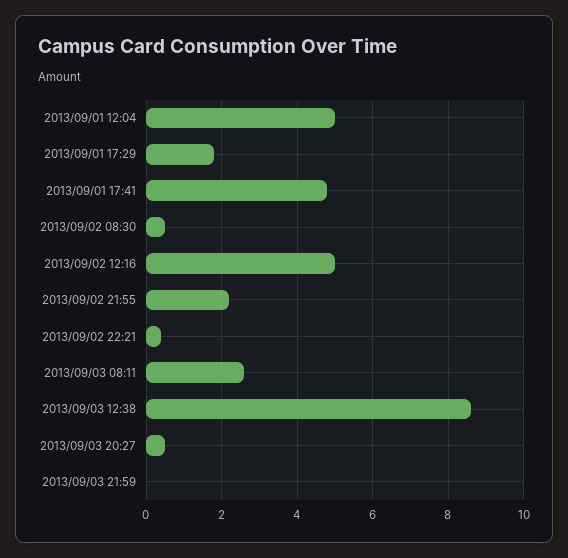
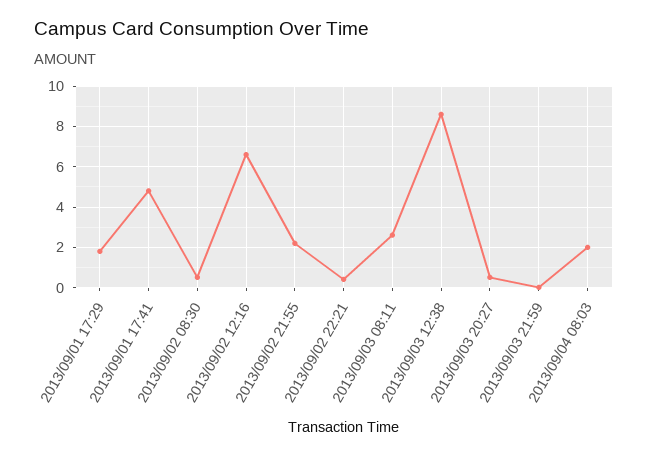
2013/09/01 12:04: 5 -> none
2013/09/02 12:16: 5 -> 6.5
2013/09/04 08:03: none -> 2

